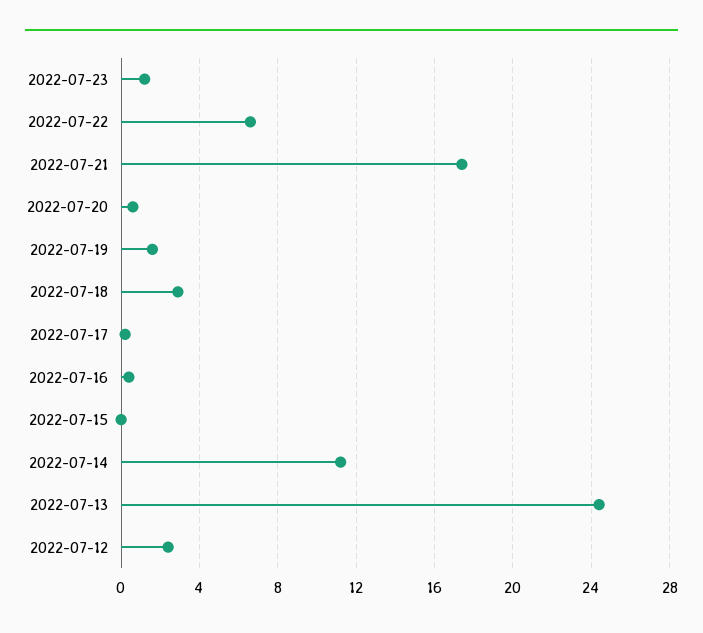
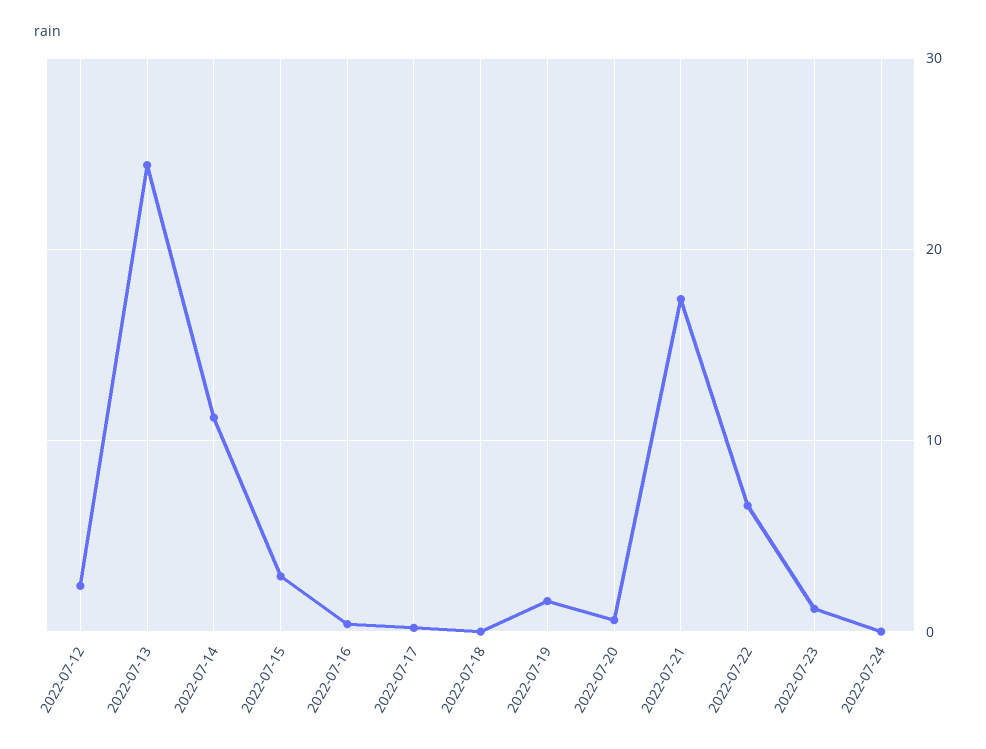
2022-07-18: 3 -> 0
2022-07-15: 0 -> 3
2022-07-24: none -> 0

